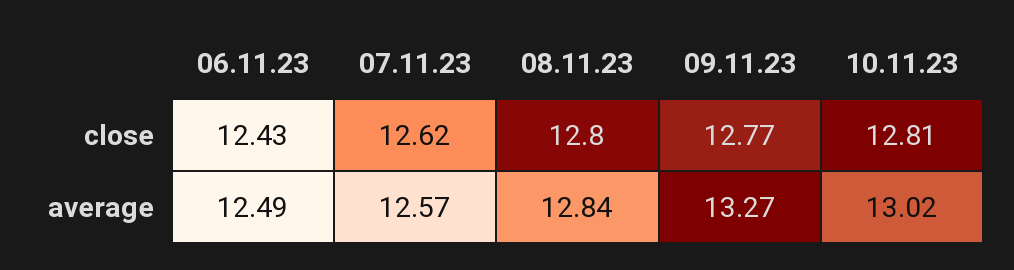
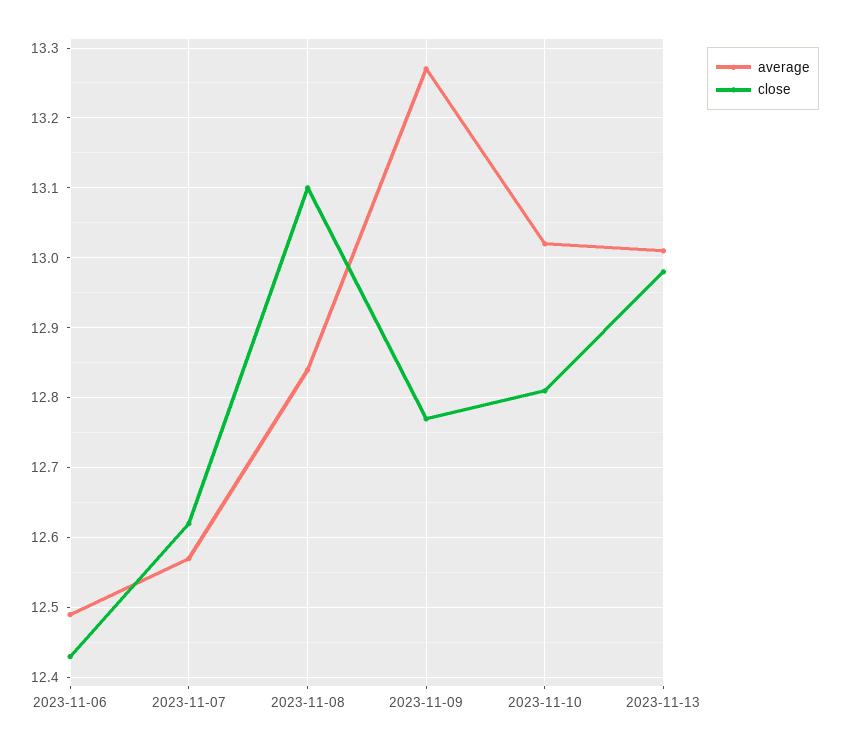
close, 08.11.23: 12.8 -> 13.1
average, 2023-11-13: none -> 13.01
close, 2023-11-13: none -> 12.98

